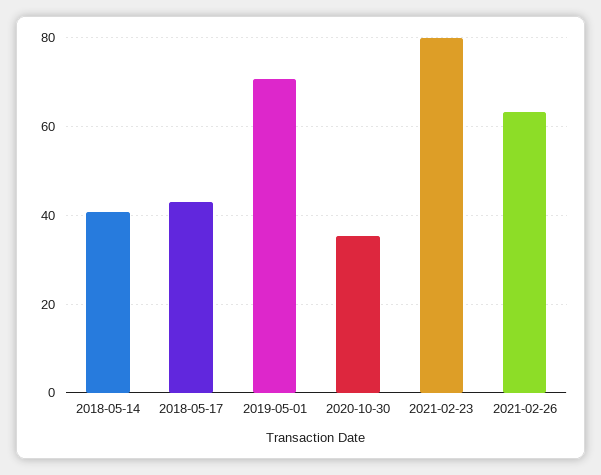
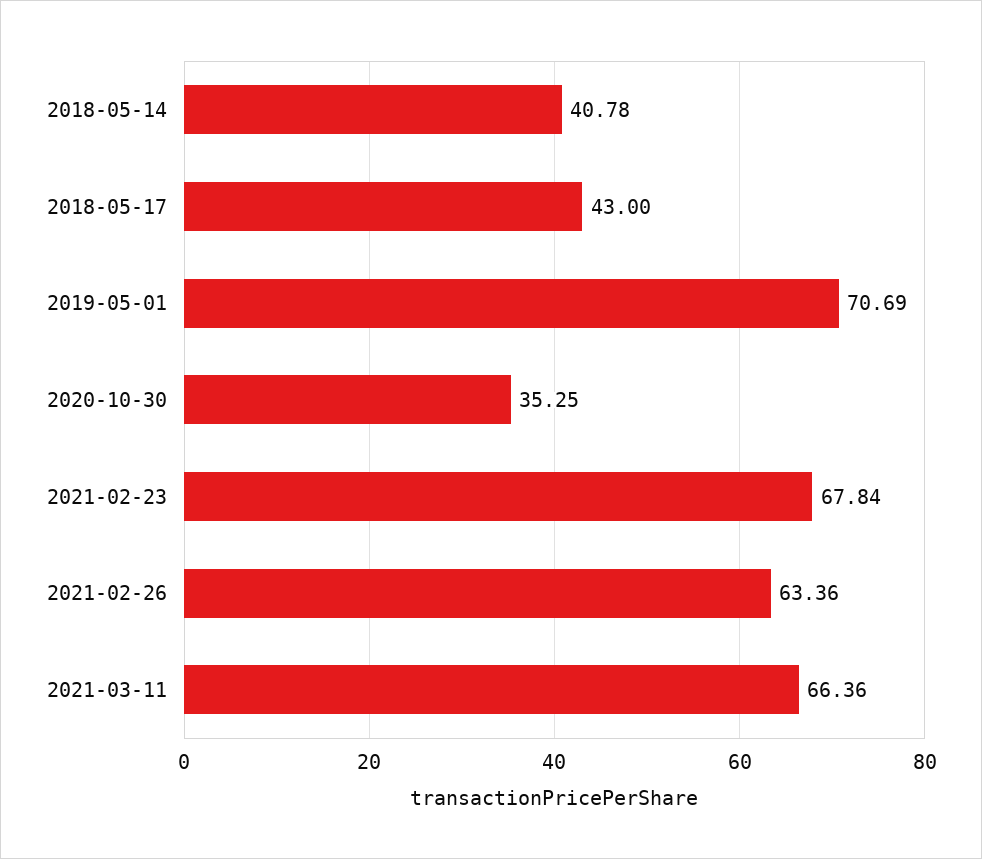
2021-02-23: 80 -> 67.84
2021-03-11: none -> 66.36

